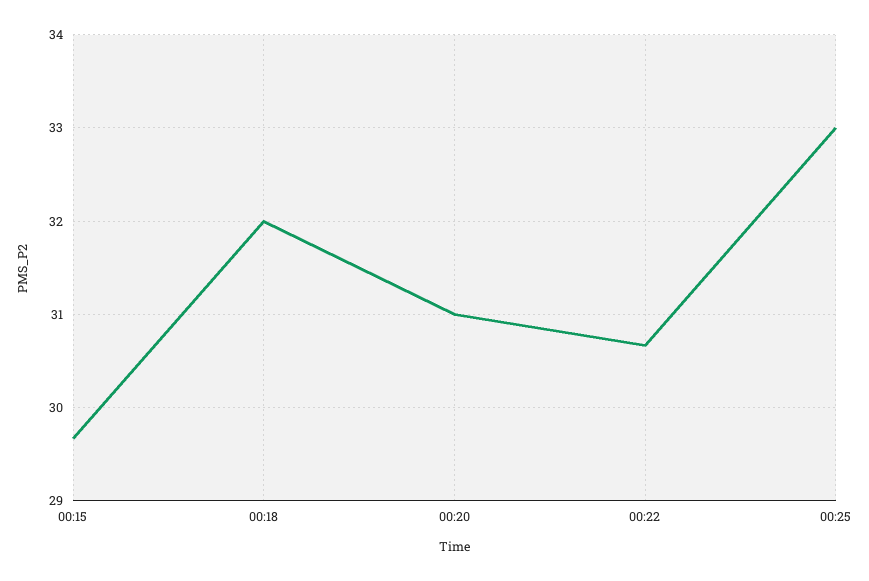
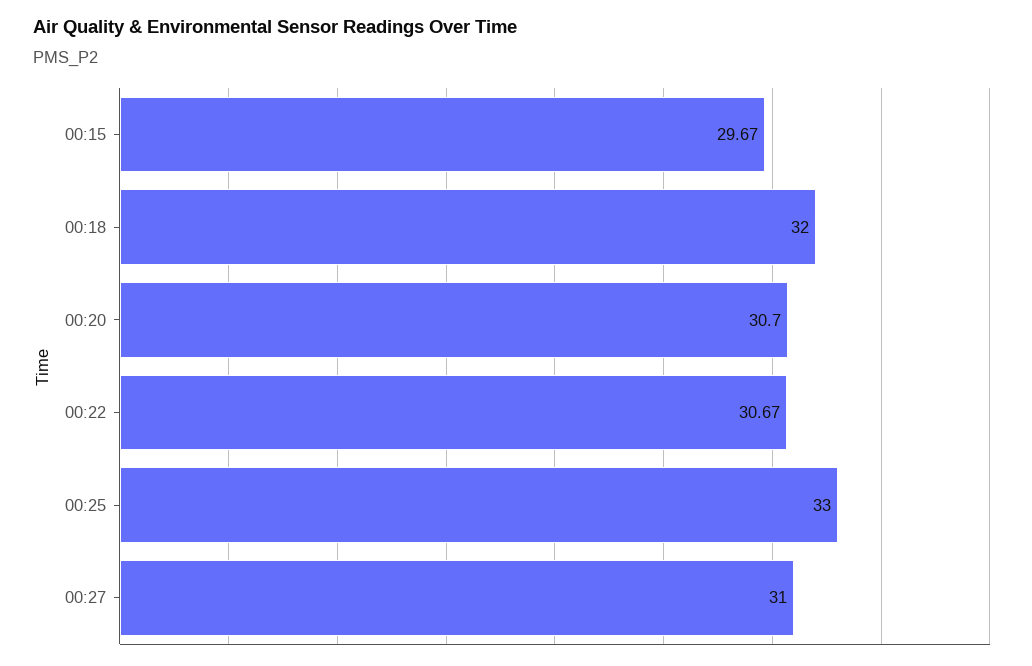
00:20: 31 -> 30.7
00:27: none -> 31

